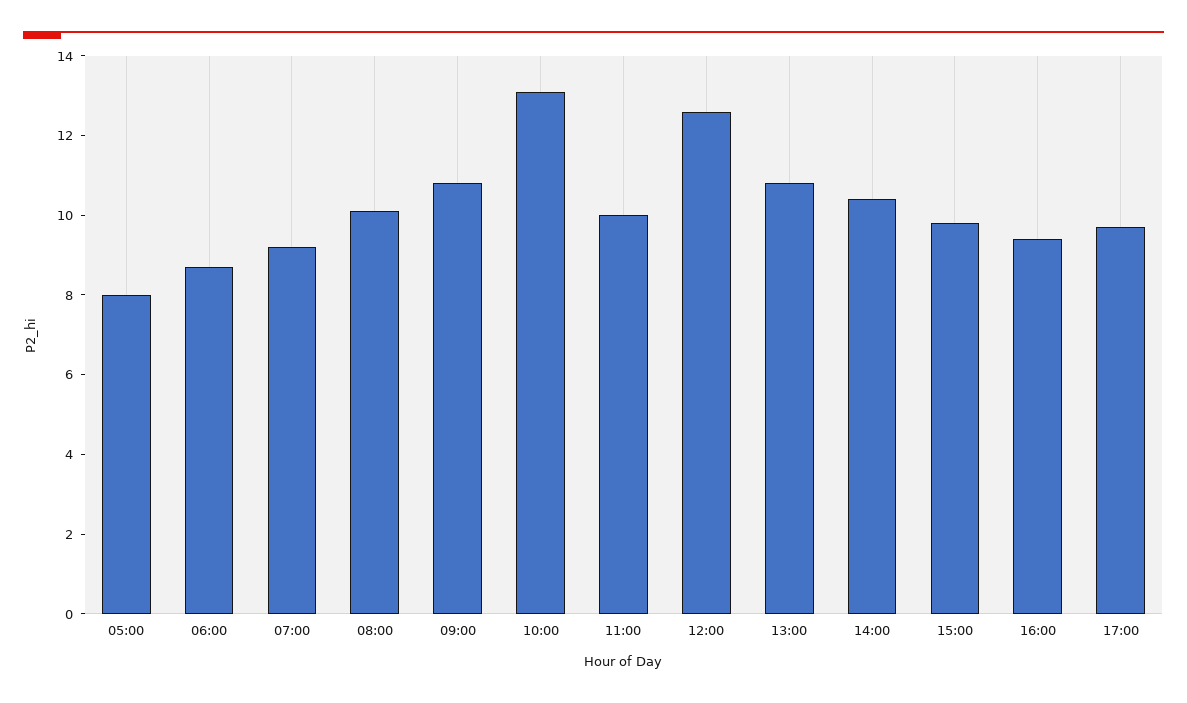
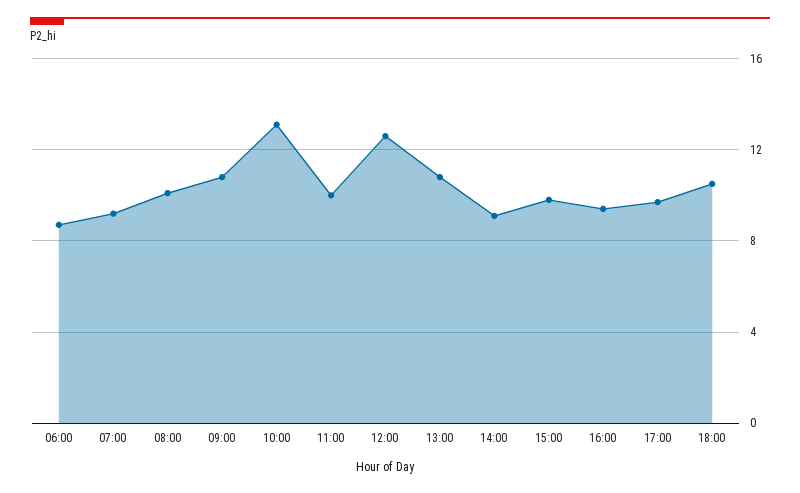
05:00: 8 -> none
14:00: 10.5 -> 9
18:00: none -> 10.5

